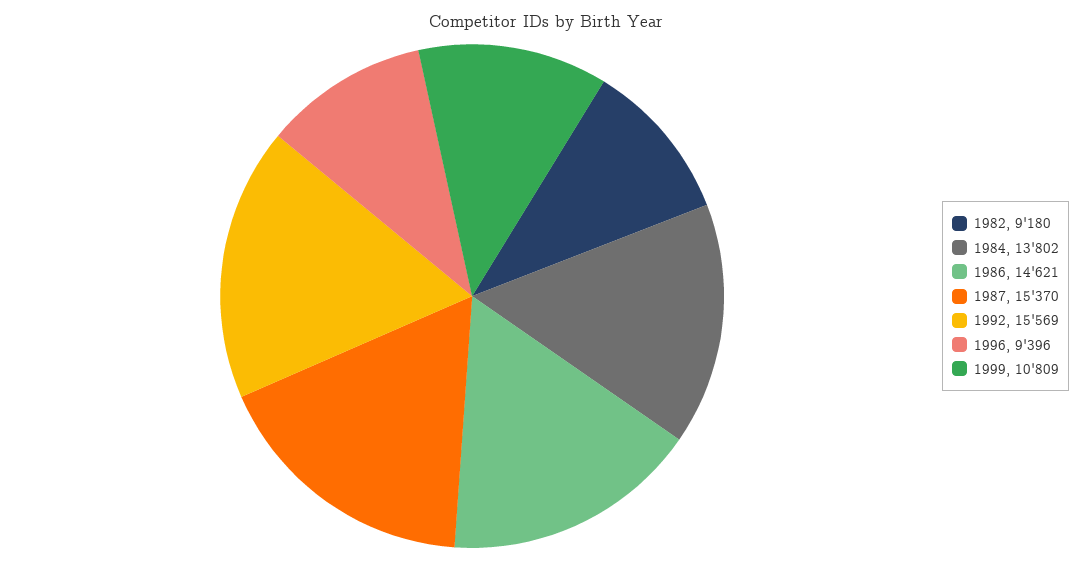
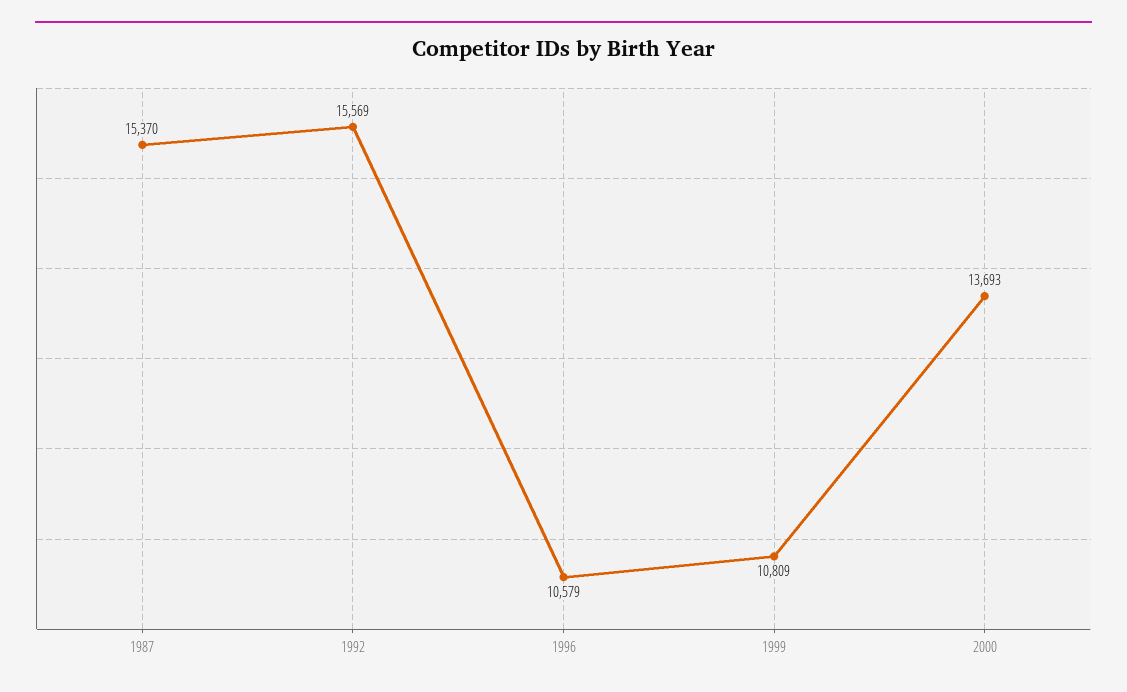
1982: 9180 -> none
1984: 13802 -> none
1986: 14621 -> none
1996: 9396 -> 10579
2000: none -> 13693

